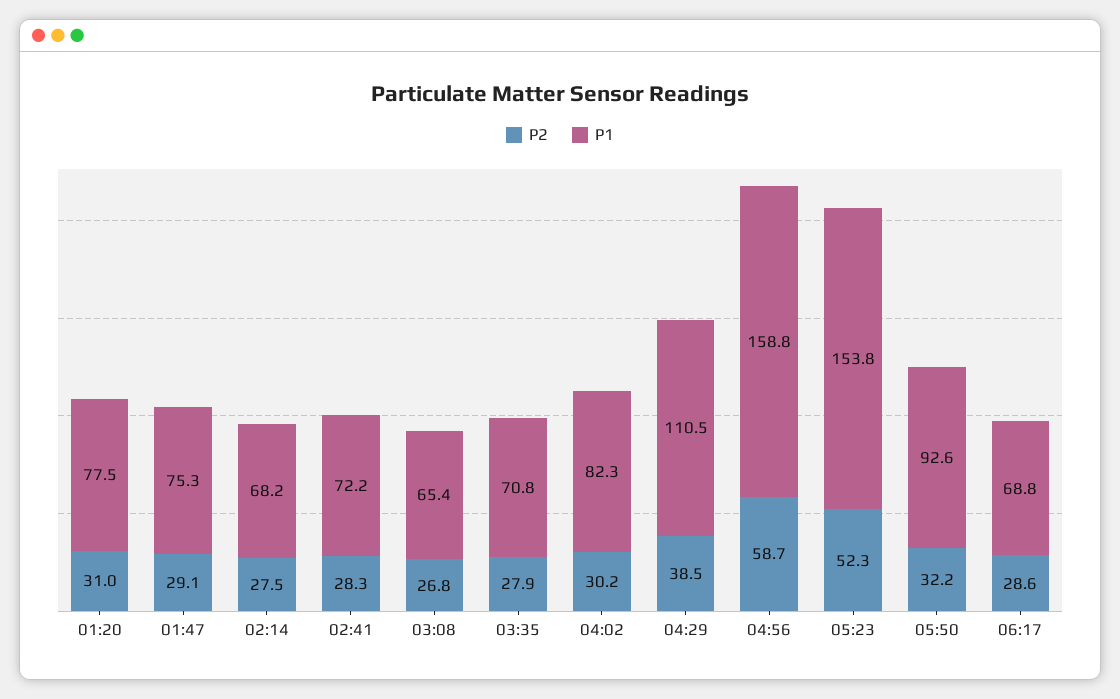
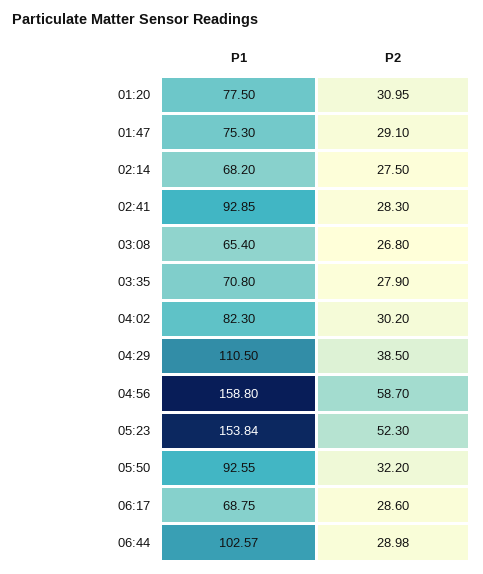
P1, 02:41: 72.2 -> 92.85
P1, 06:44: none -> 102.57
P2, 06:44: none -> 28.98

